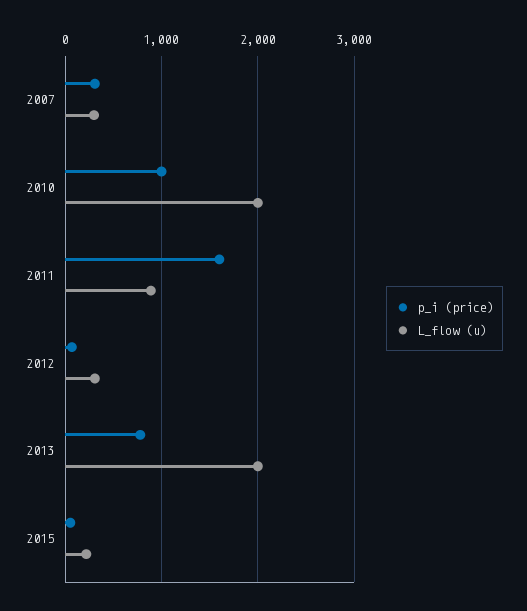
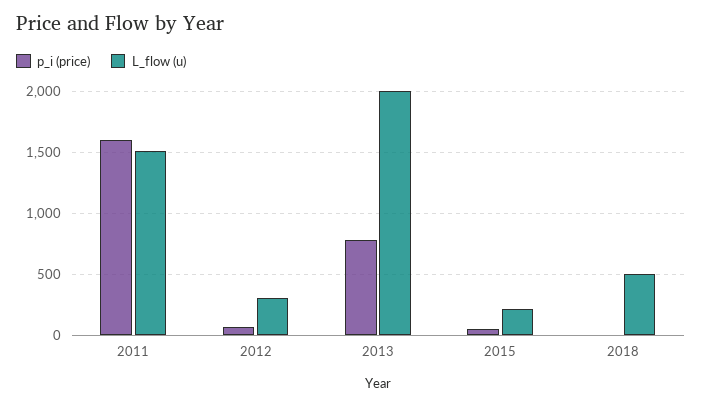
p_i (price), 2007: 300 -> none
L_flow (u), 2007: 300 -> none
p_i (price), 2010: 1000 -> none
L_flow (u), 2010: 2000 -> none
L_flow (u), 2011: 900 -> 1500
p_i (price), 2018: none -> 0
L_flow (u), 2018: none -> 500

